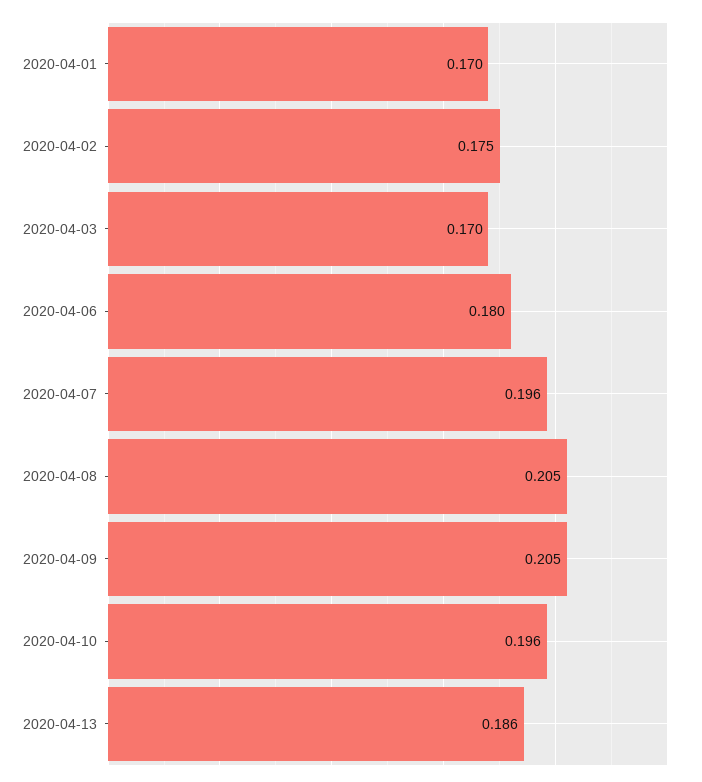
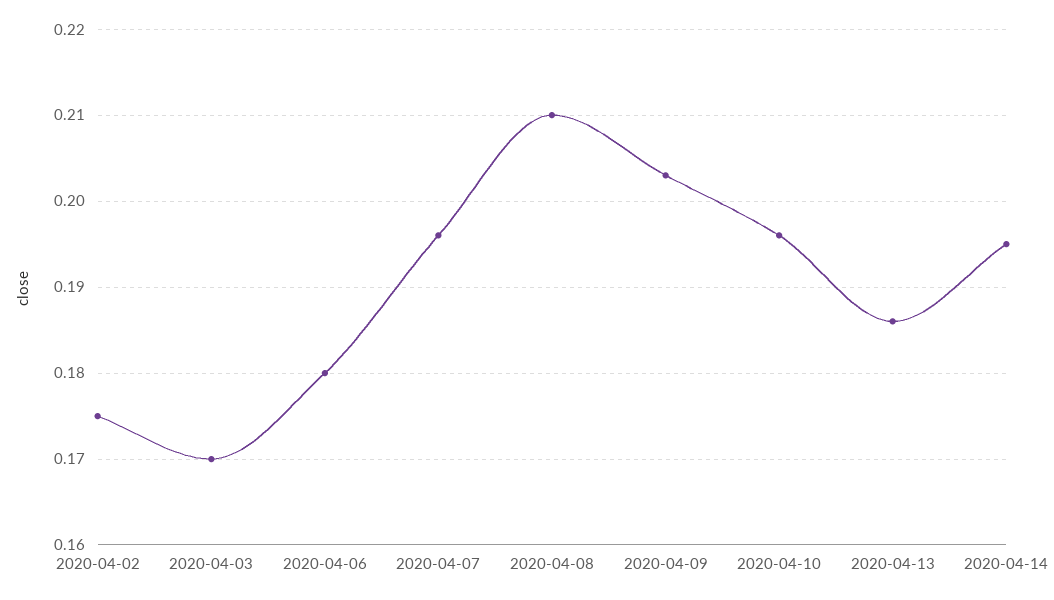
2020-04-01: 0.17 -> none
2020-04-08: 0.205 -> 0.21
2020-04-09: 0.205 -> 0.203
2020-04-14: none -> 0.195

